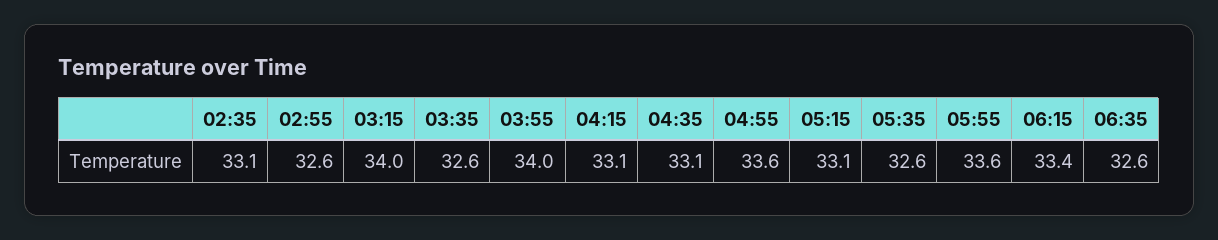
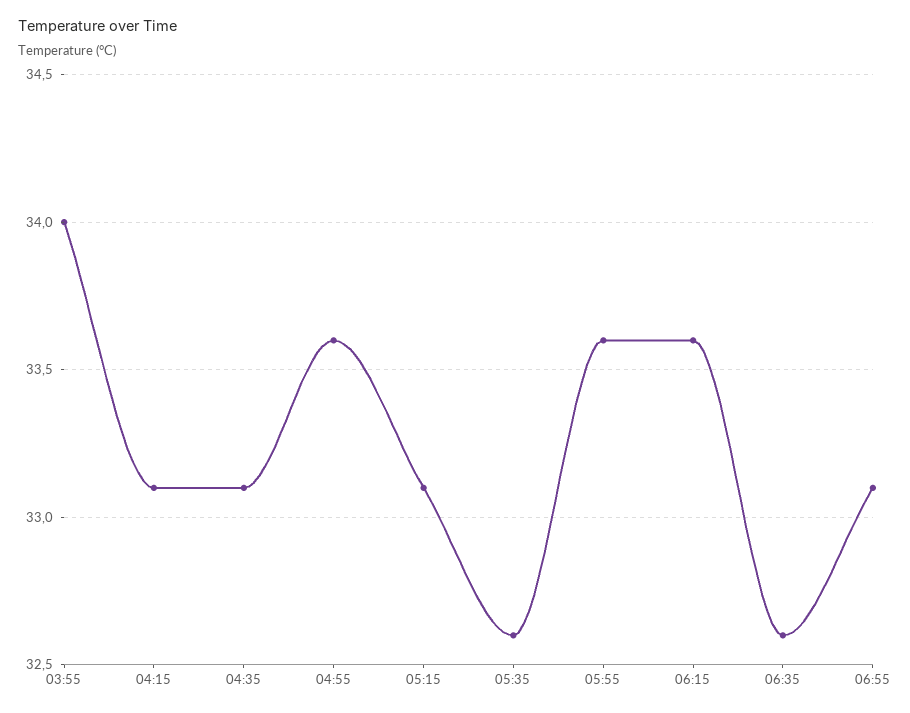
02:35: 33.1 -> none
02:55: 32.6 -> none
03:15: 34 -> none
03:35: 32.6 -> none
06:15: 33.4 -> 33.6
06:55: none -> 33.1

